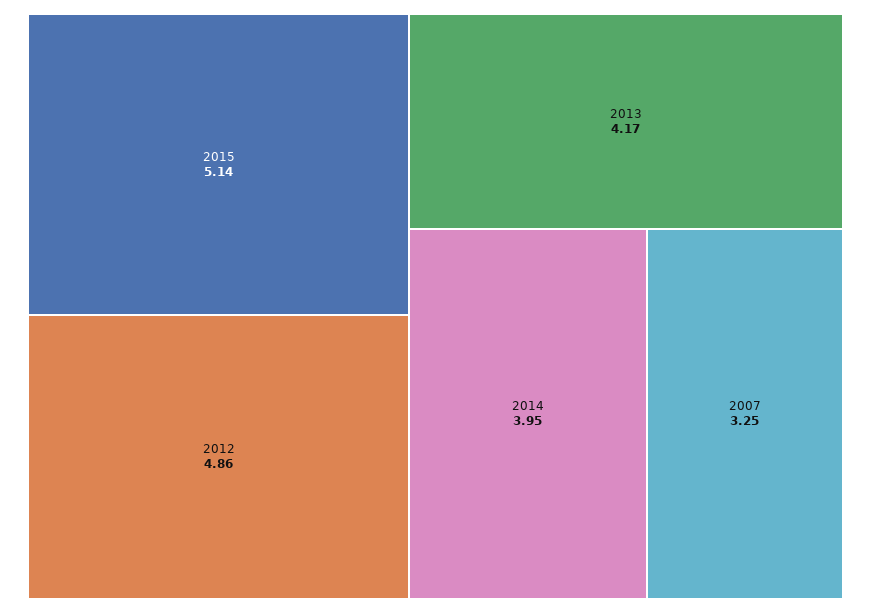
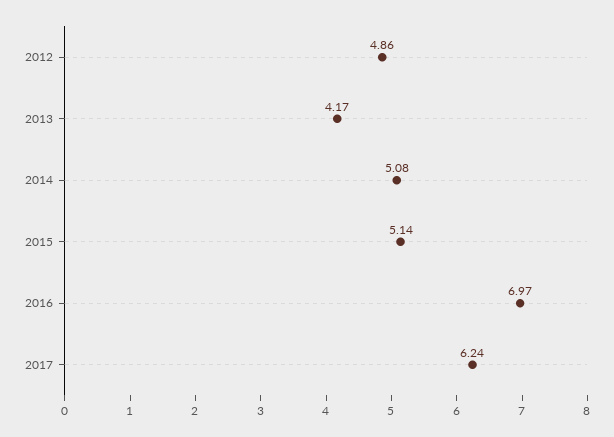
2014: 3.95 -> 5.08
2007: 3.25 -> none
2016: none -> 6.97
2017: none -> 6.24

